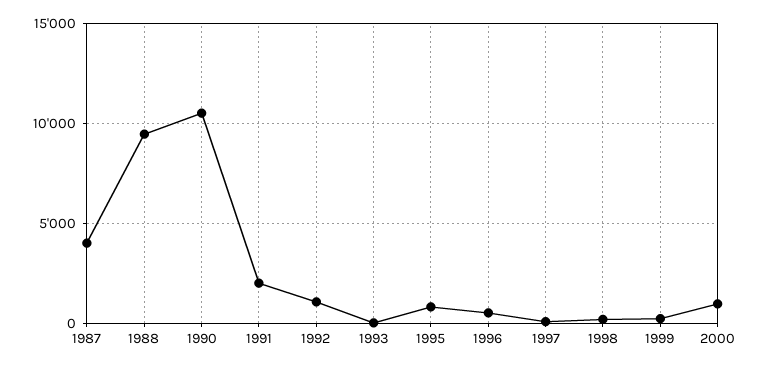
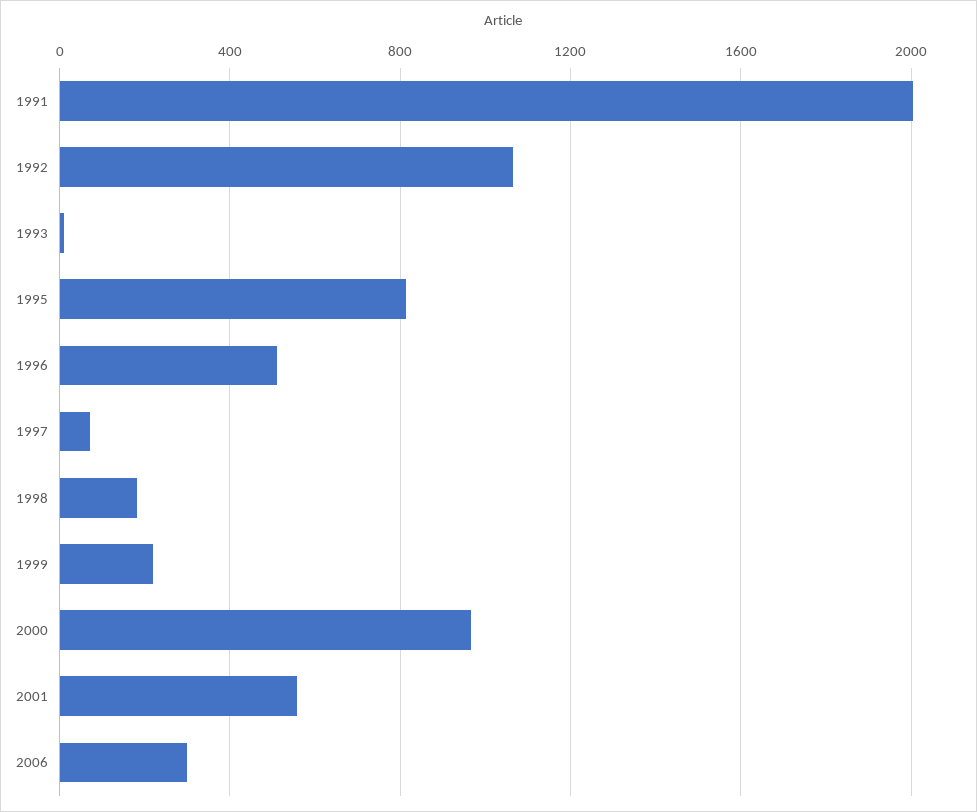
1987: 4000 -> none
1988: 9500 -> none
1990: 10500 -> none
2001: none -> 550
2006: none -> 300

